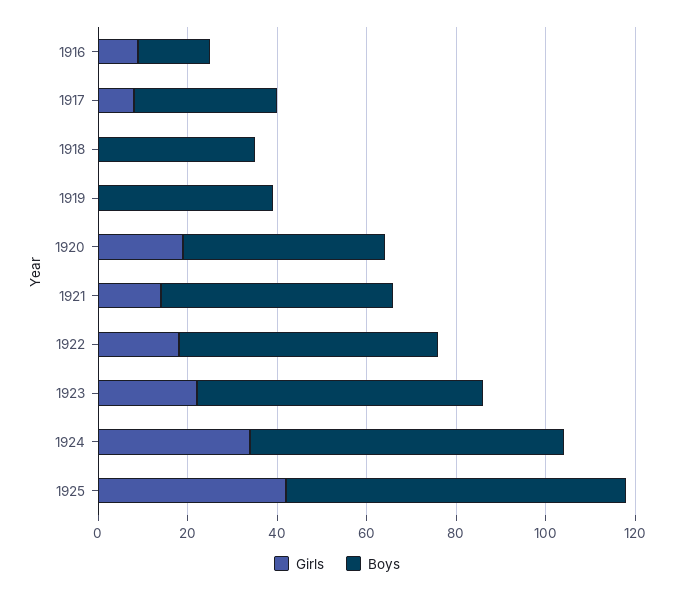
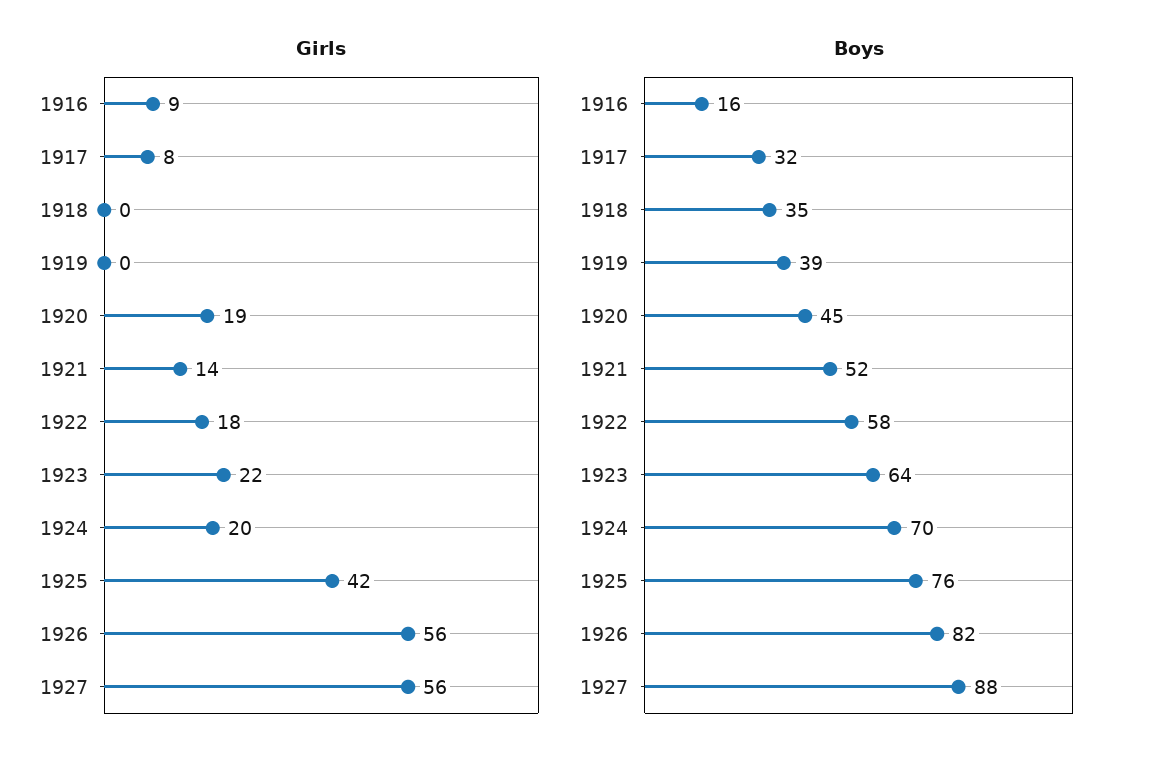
Girls, 1924: 35 -> 20
Girls, 1926: none -> 56
Girls, 1927: none -> 56
Boys, 1926: none -> 82
Boys, 1927: none -> 88

